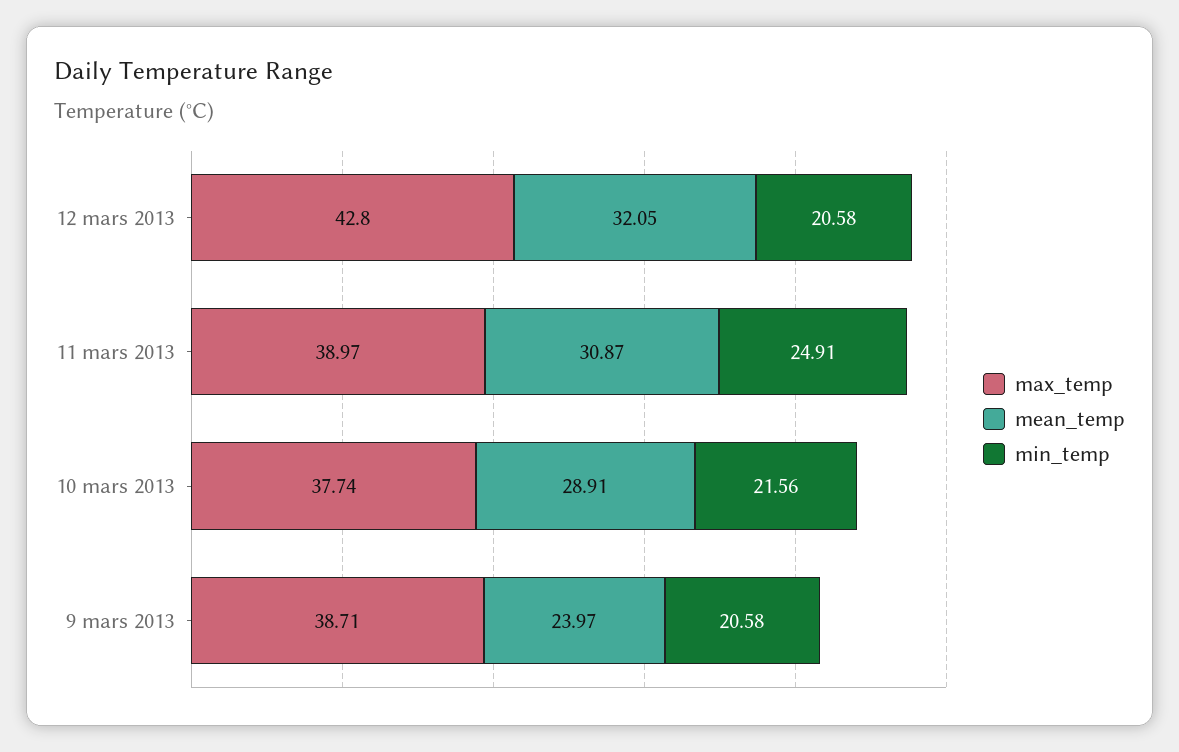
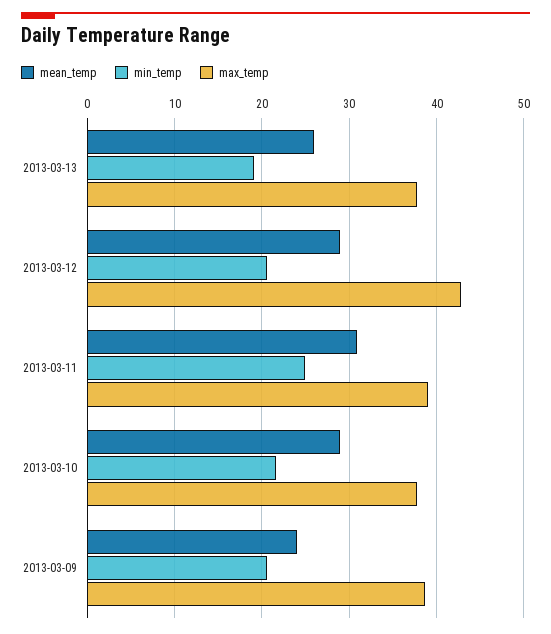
mean_temp, 12 mars 2013: 32.05 -> 29
mean_temp, 2013-03-13: none -> 26
min_temp, 2013-03-13: none -> 19
max_temp, 2013-03-13: none -> 38

